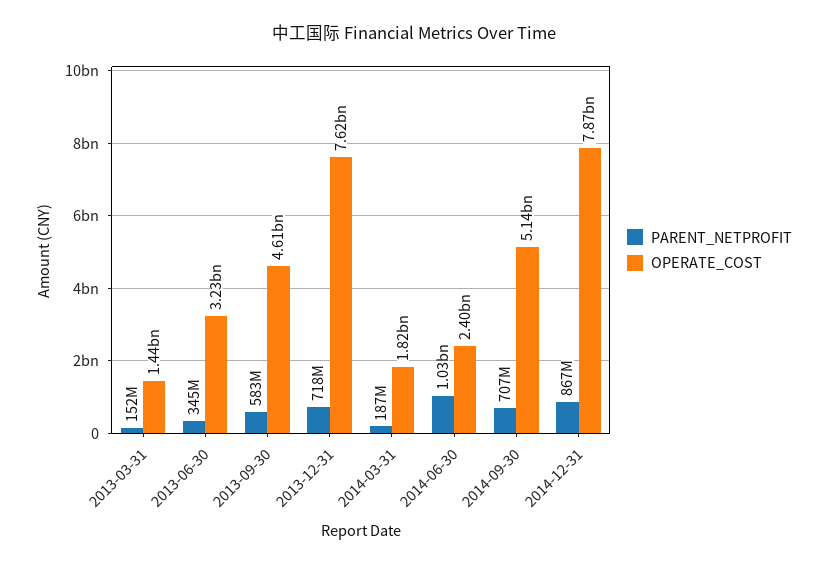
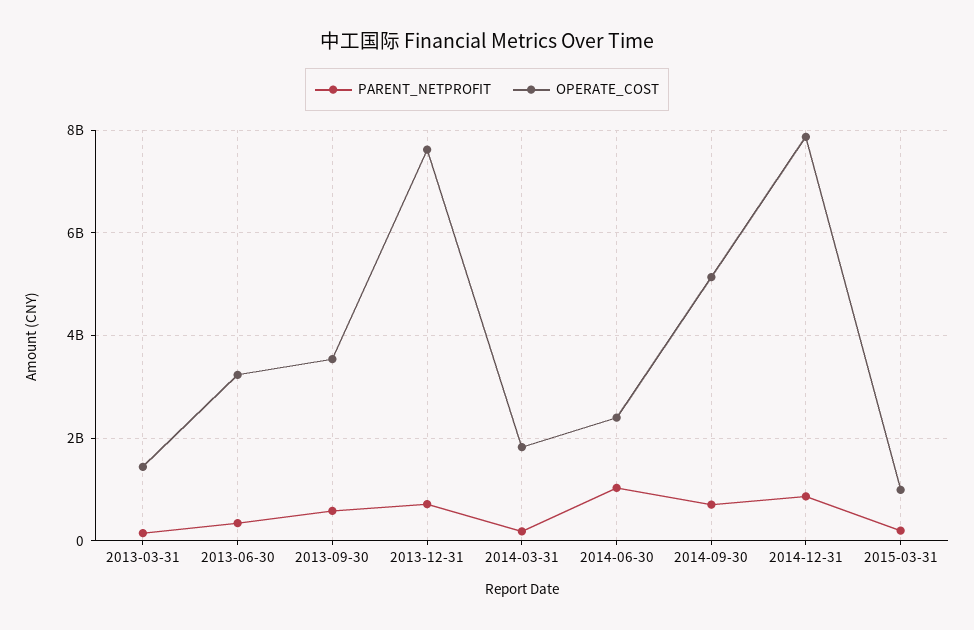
OPERATE_COST, 2013-09-30: 4610000000 -> 3600000000
PARENT_NETPROFIT, 2015-03-31: none -> 200000000
OPERATE_COST, 2015-03-31: none -> 1000000000

